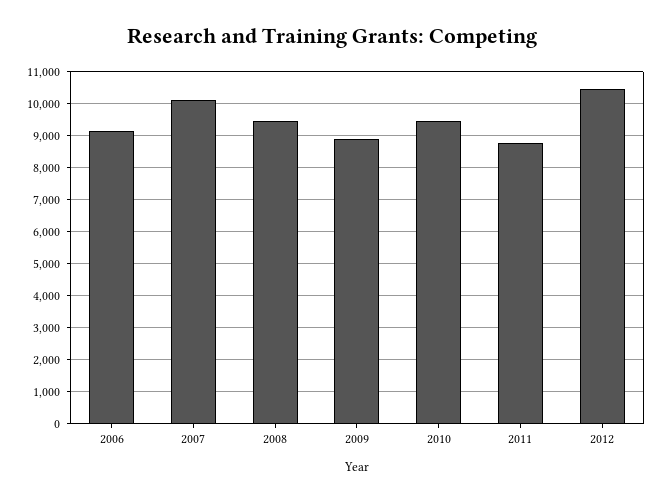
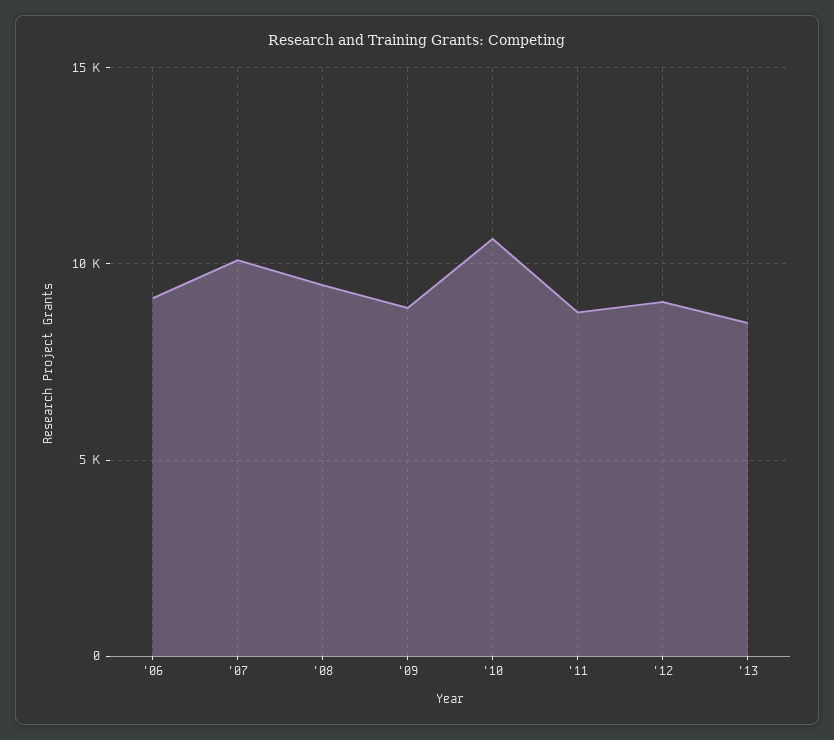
2010: 9400 -> 10500
2012: 10400 -> 9000
'13: none -> 8500

